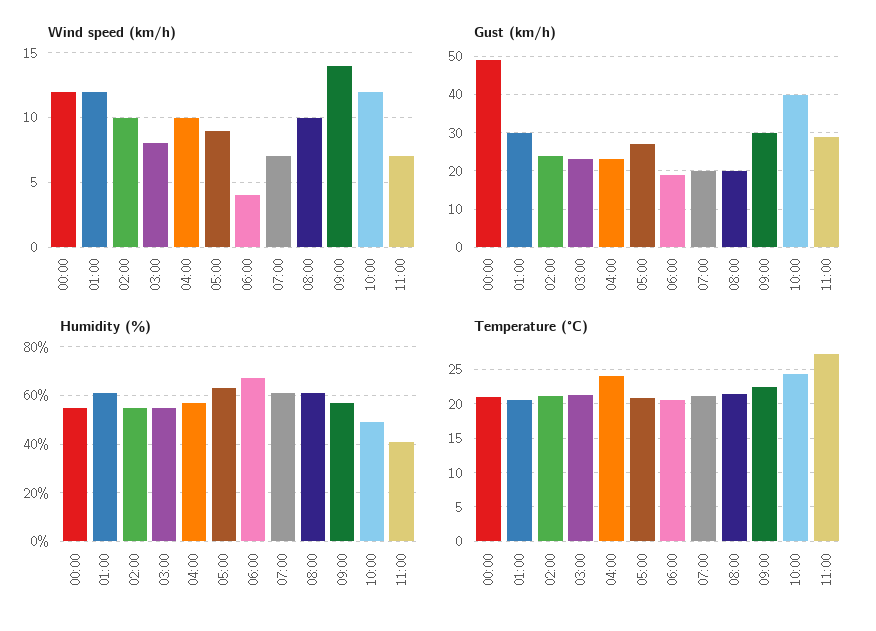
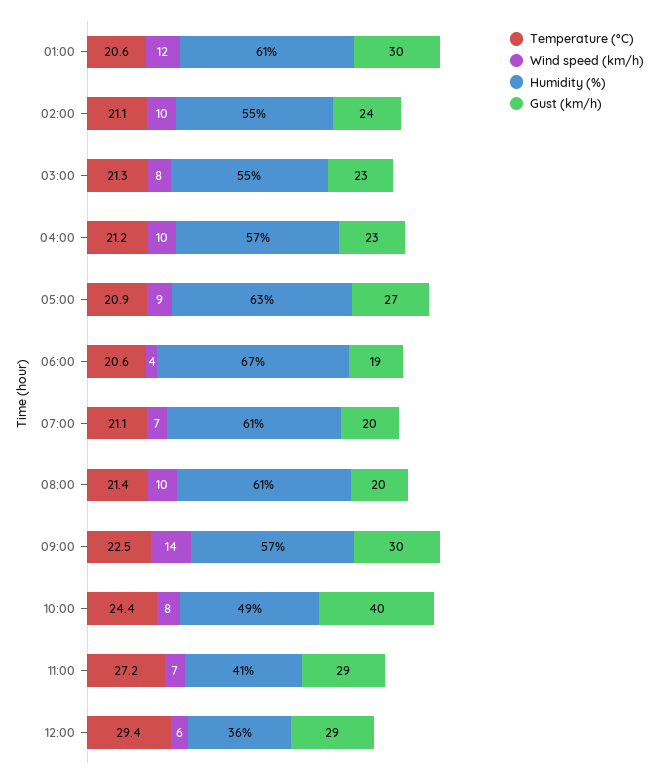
Wind speed (km/h), 00:00: 12 -> none
Wind speed (km/h), 10:00: 12 -> 8
Gust (km/h), 00:00: 50 -> none
Humidity (%), 00:00: 55 -> none
Temperature (°C), 00:00: 21 -> none
Temperature (°C), 04:00: 24 -> 21.2
Temperature (°C), 12:00: none -> 29.4
Wind speed (km/h), 12:00: none -> 6
Humidity (%), 12:00: none -> 36
Gust (km/h), 12:00: none -> 29

